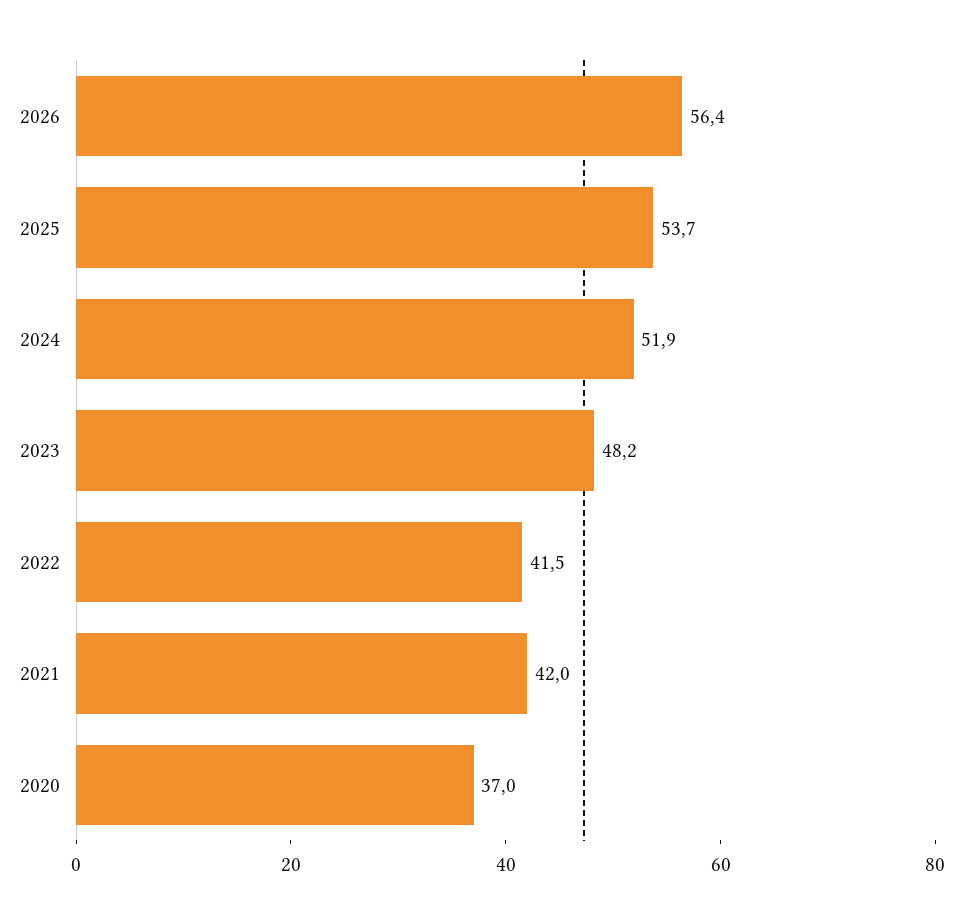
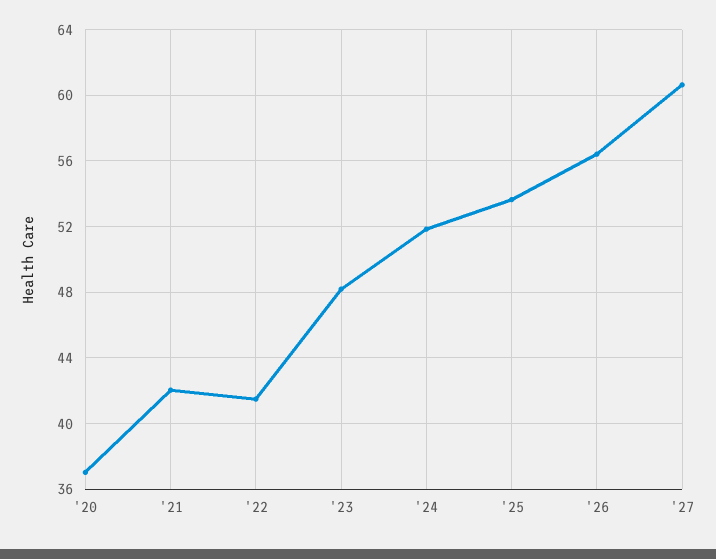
'27: none -> 60.5

